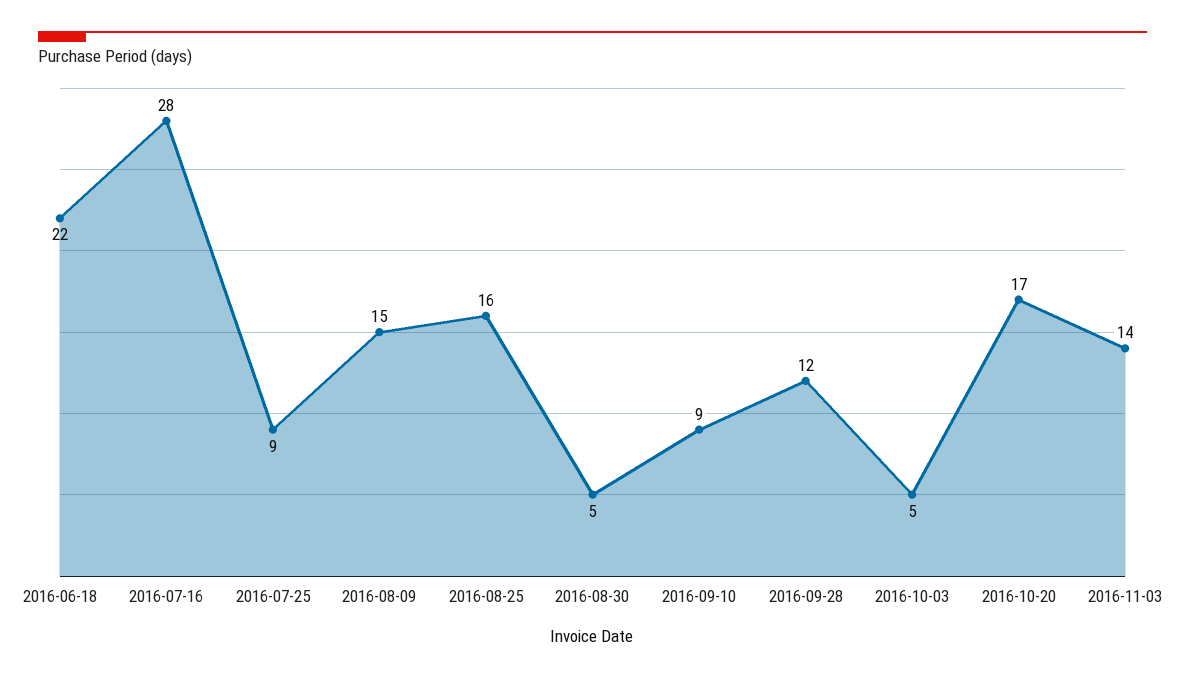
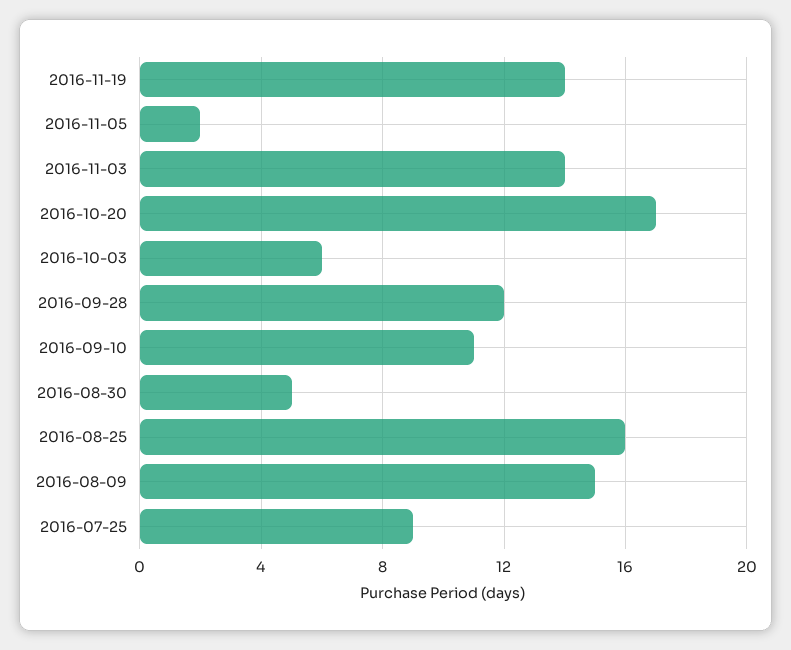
2016-06-18: 22 -> none
2016-07-16: 28 -> none
2016-09-10: 9 -> 11
2016-10-03: 5 -> 6
2016-11-19: none -> 14
2016-11-05: none -> 2

